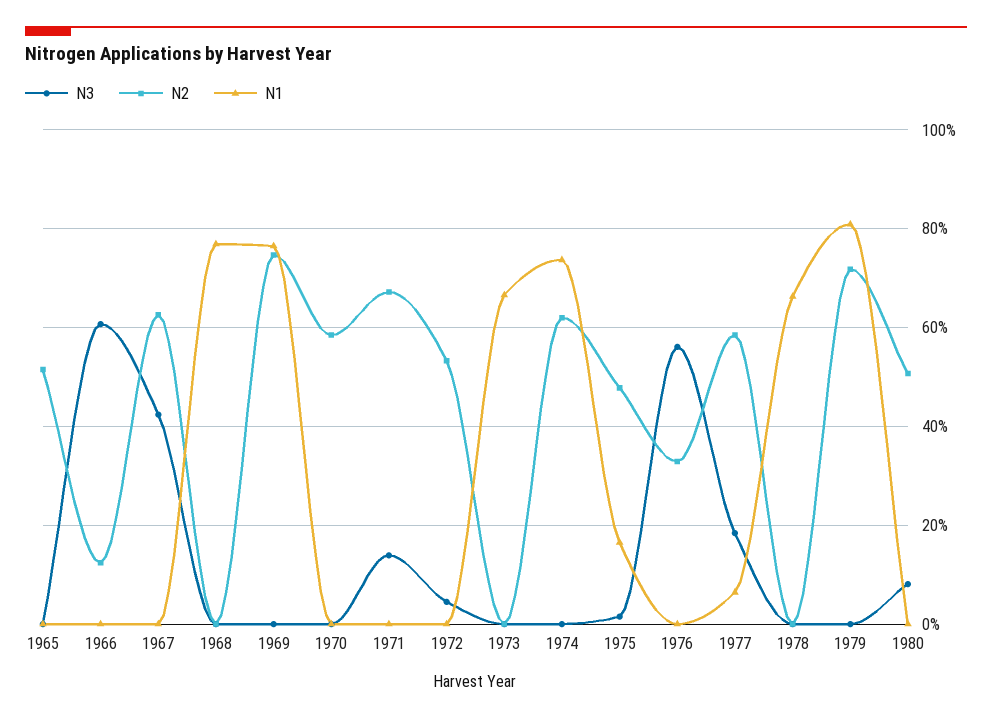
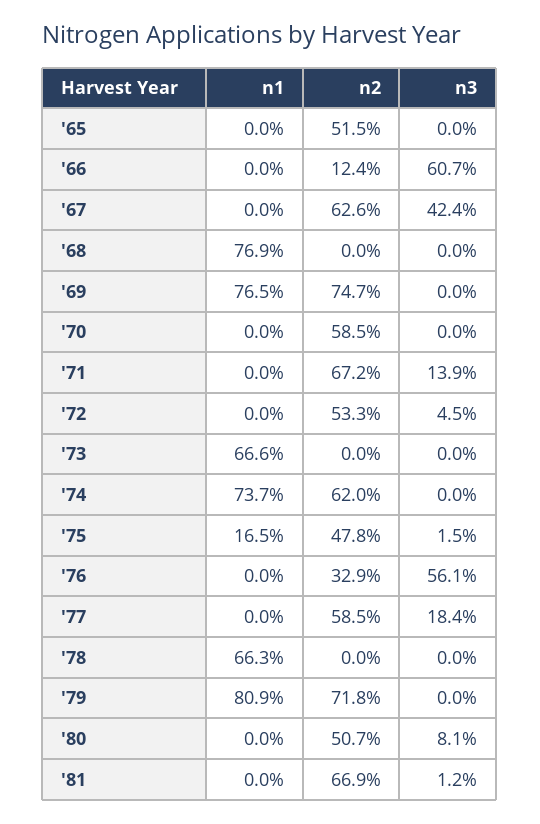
N1, 1977: 6 -> 0
N1, '81: none -> 0
N2, '81: none -> 66.9
N3, '81: none -> 1.2

